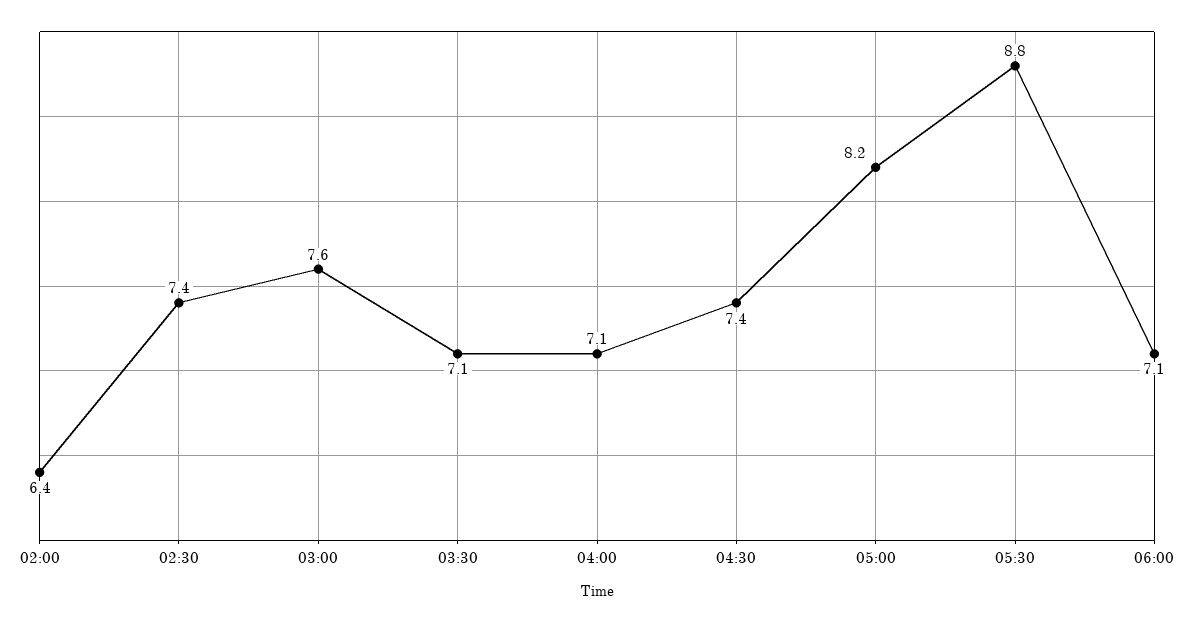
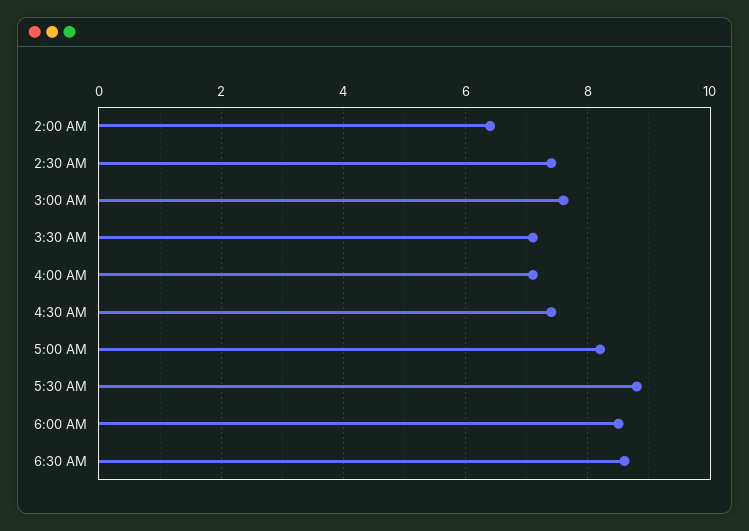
06:00: 7.1 -> 8.5
6:30 AM: none -> 8.5

